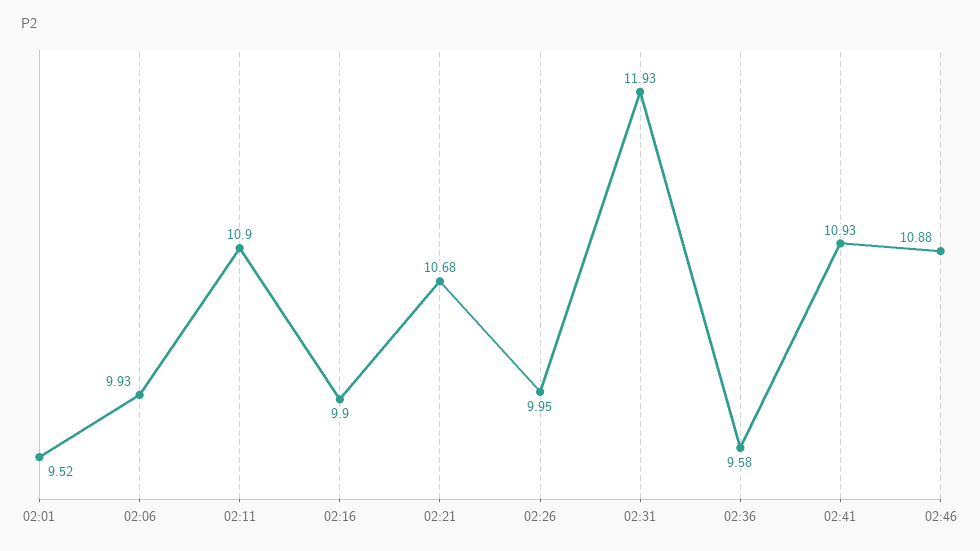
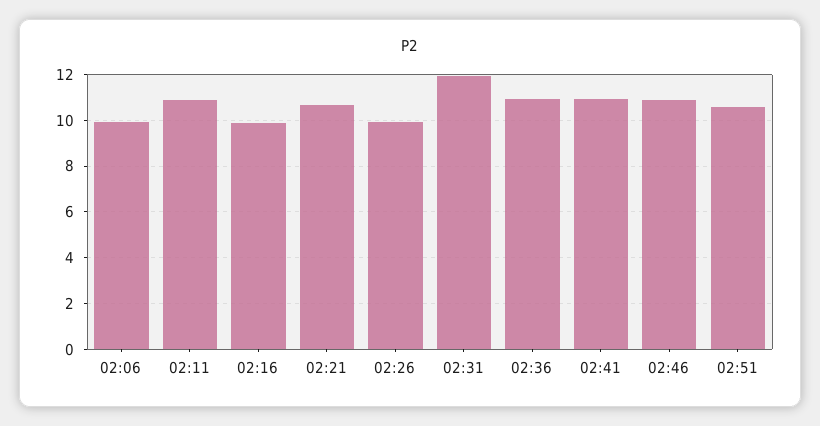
02:01: 9.52 -> none
02:36: 9.58 -> 11
02:51: none -> 10.5

